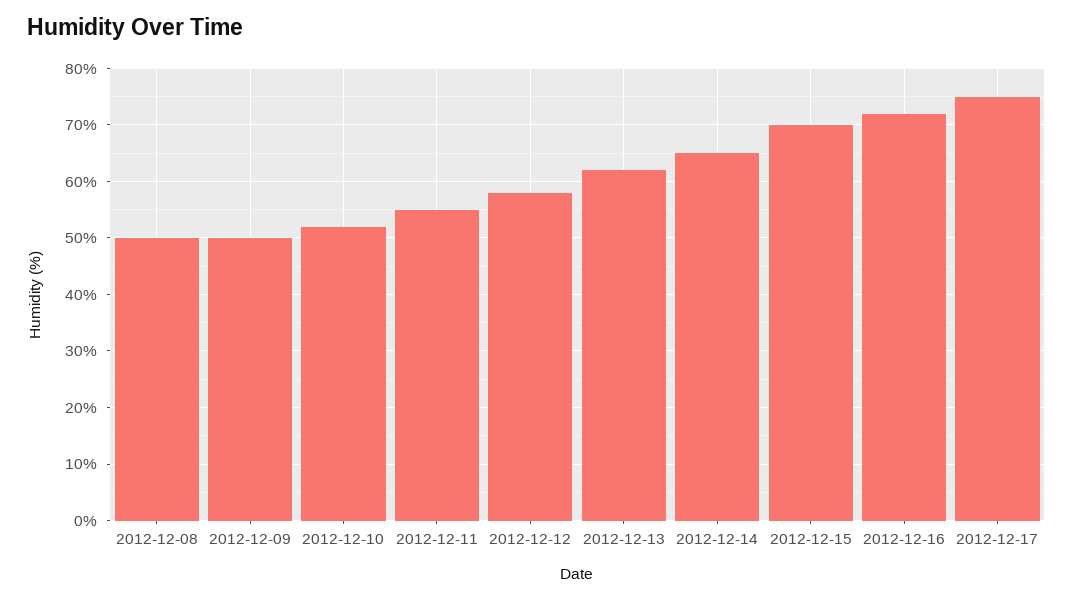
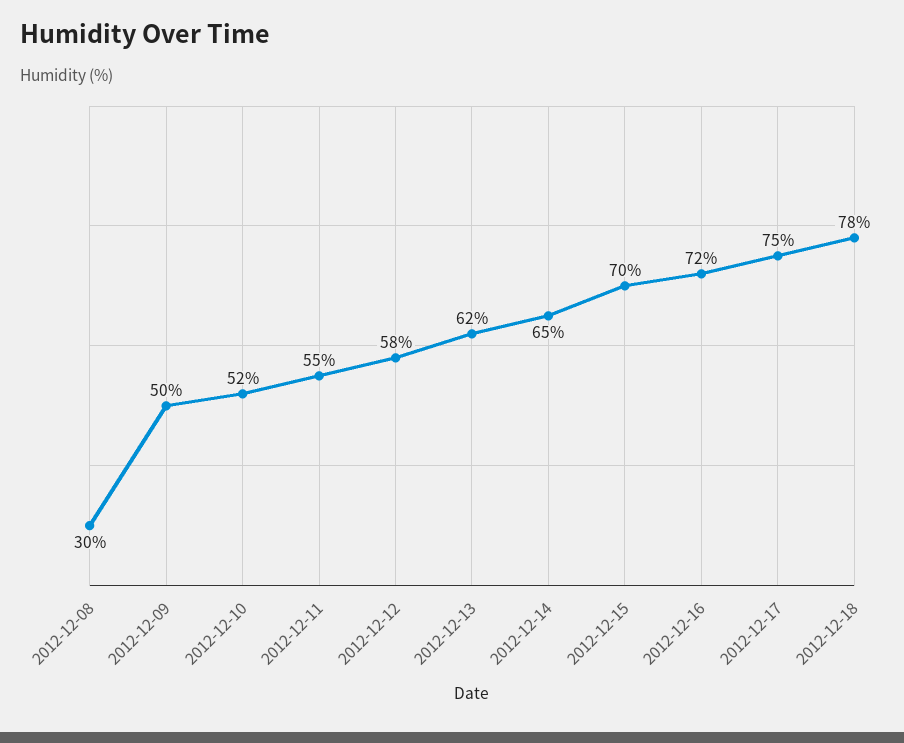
2012-12-08: 50 -> 30
2012-12-18: none -> 78

